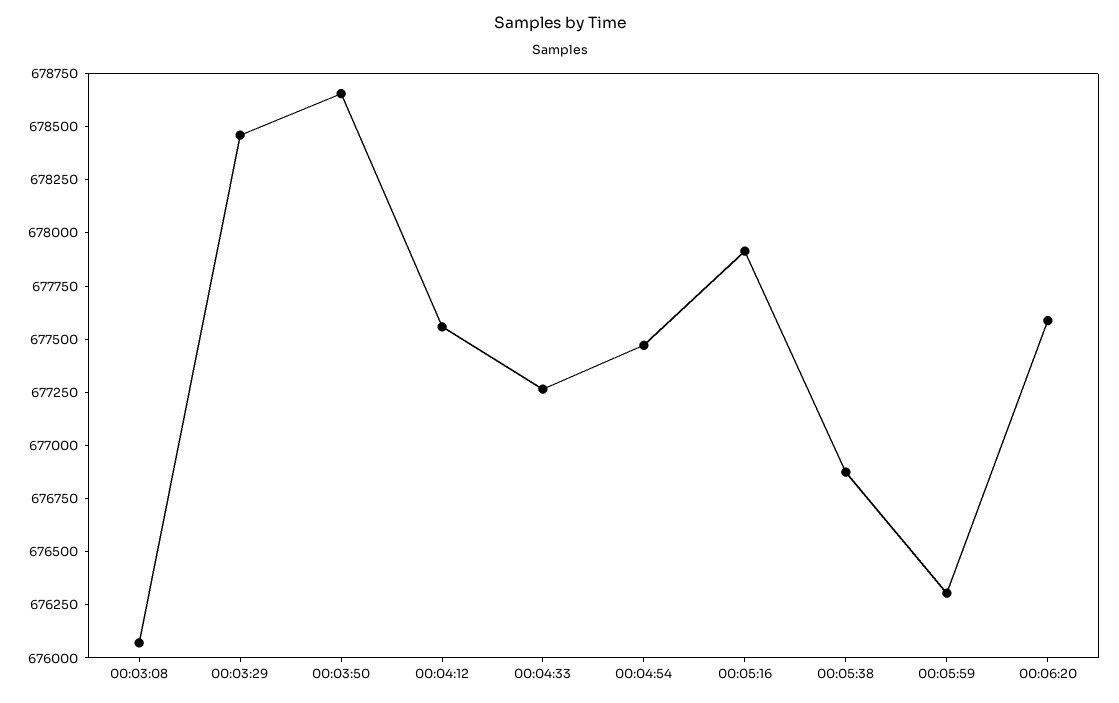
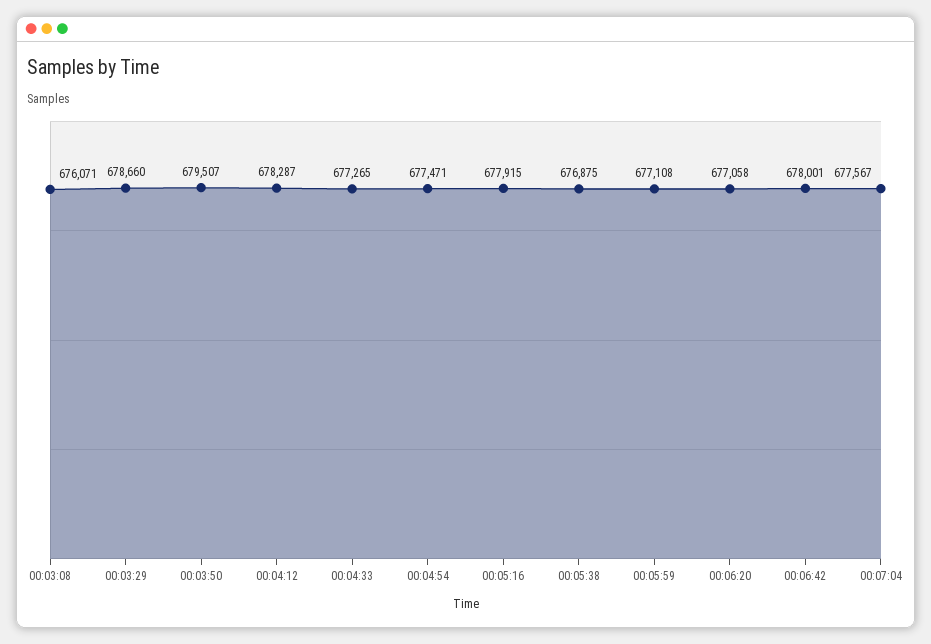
00:03:29: 678450 -> 678660
00:03:50: 678650 -> 679507
00:04:12: 677550 -> 678287
00:05:59: 676300 -> 677108
00:06:20: 677600 -> 677058
00:06:42: none -> 678001
00:07:04: none -> 677567

